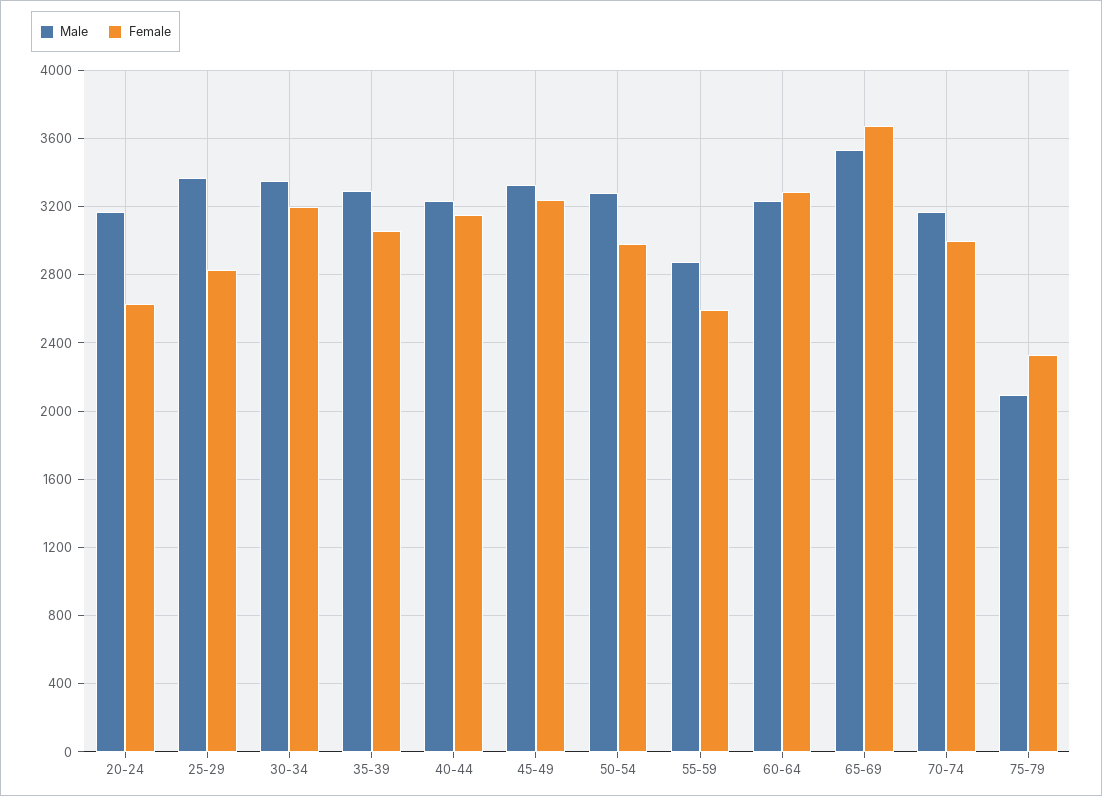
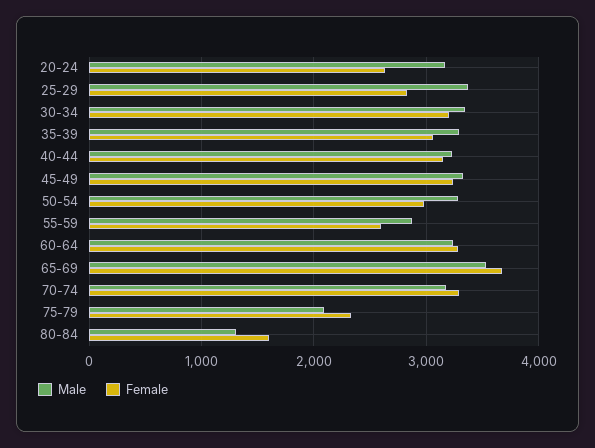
Female, 70-74: 3000 -> 3300
Male, 80-84: none -> 1300
Female, 80-84: none -> 1600

